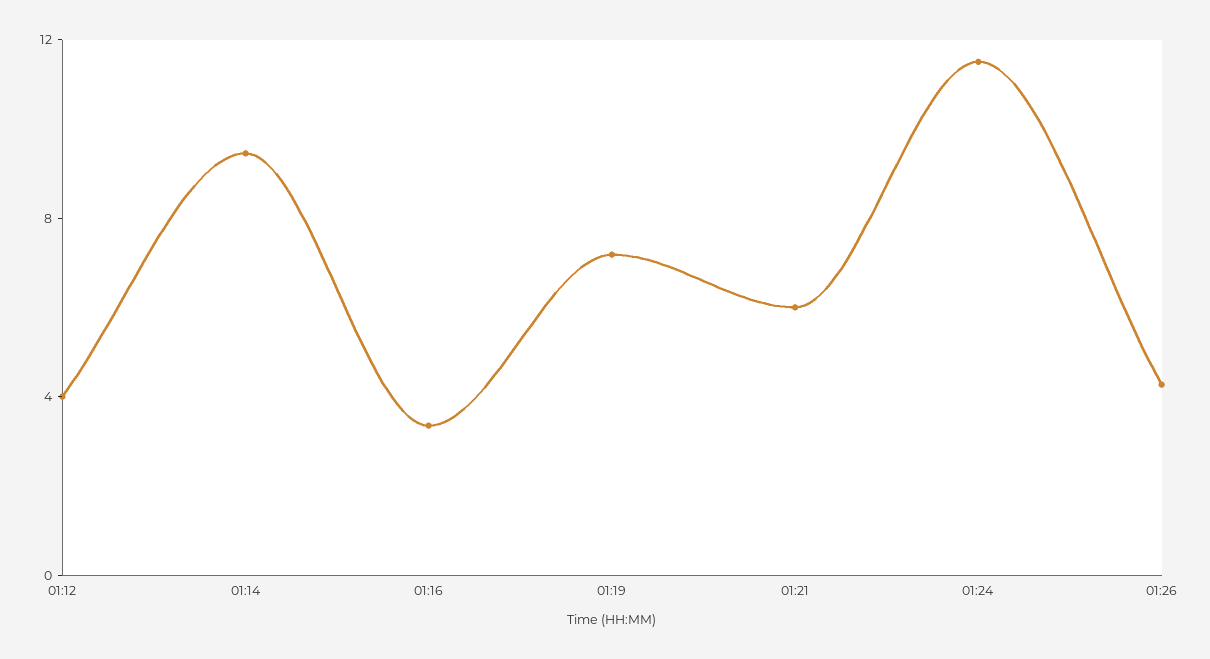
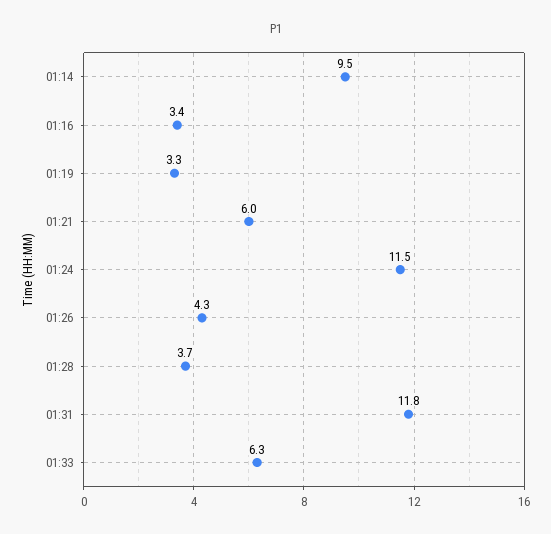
01:12: 4 -> none
01:19: 7 -> 3.3
01:28: none -> 3.7
01:31: none -> 11.8
01:33: none -> 6.3

